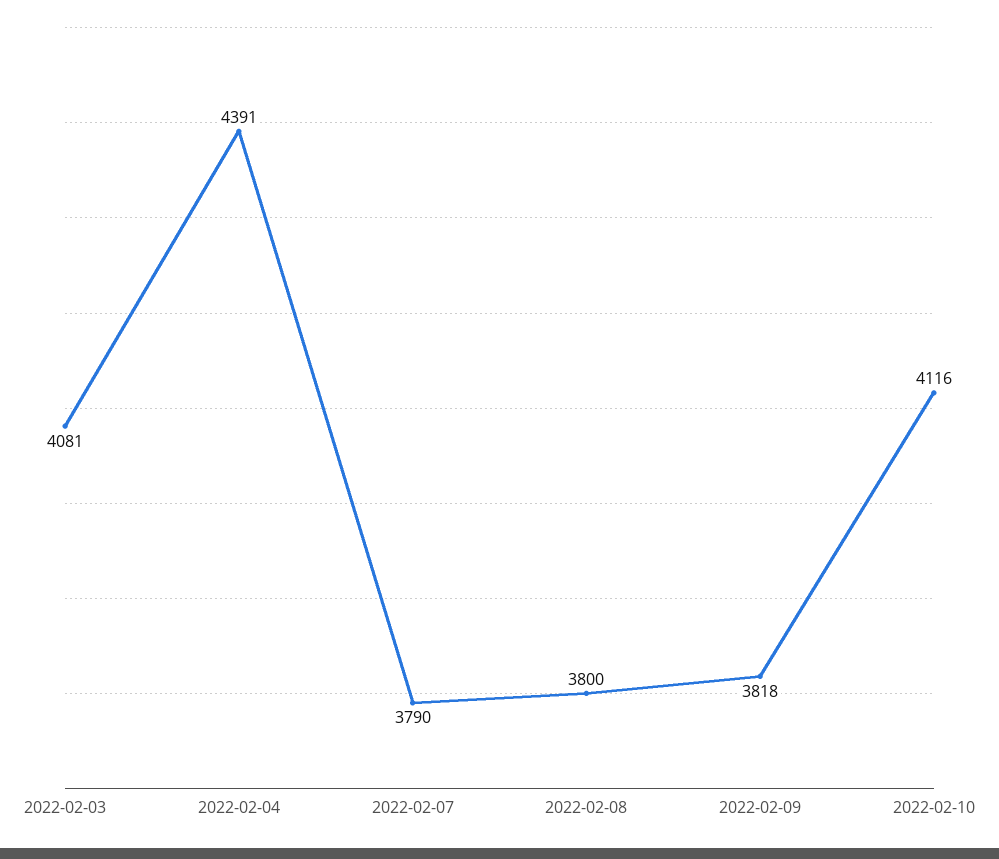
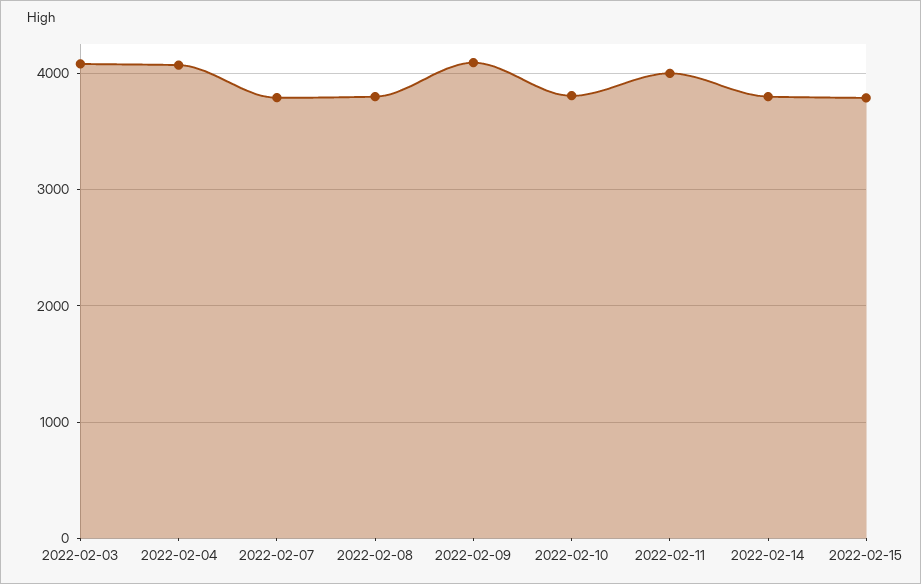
2022-02-04: 4391 -> 4100
2022-02-09: 3818 -> 4100
2022-02-10: 4116 -> 3800
2022-02-11: none -> 4000
2022-02-14: none -> 3800
2022-02-15: none -> 3800

